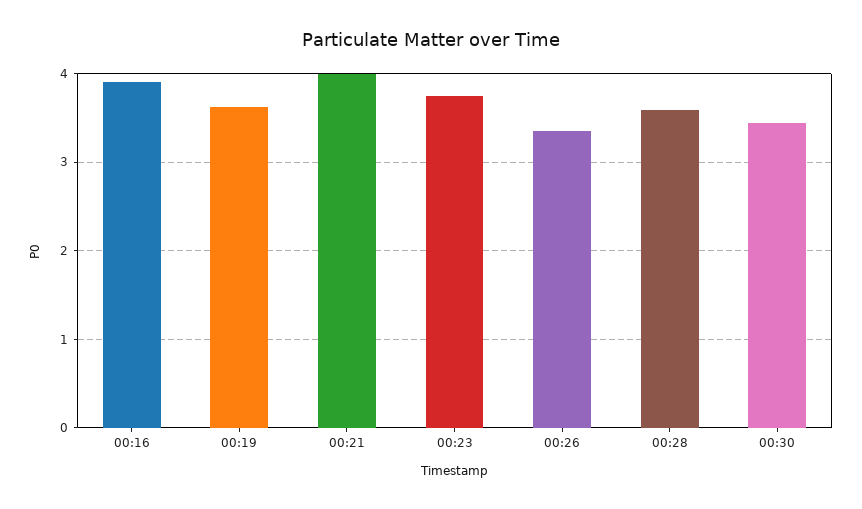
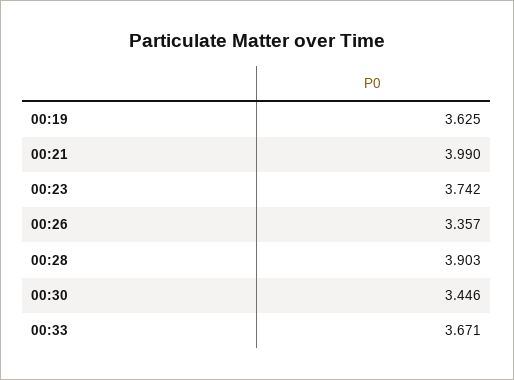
00:16: 3.9 -> none
00:28: 3.6 -> 3.903
00:33: none -> 3.671

